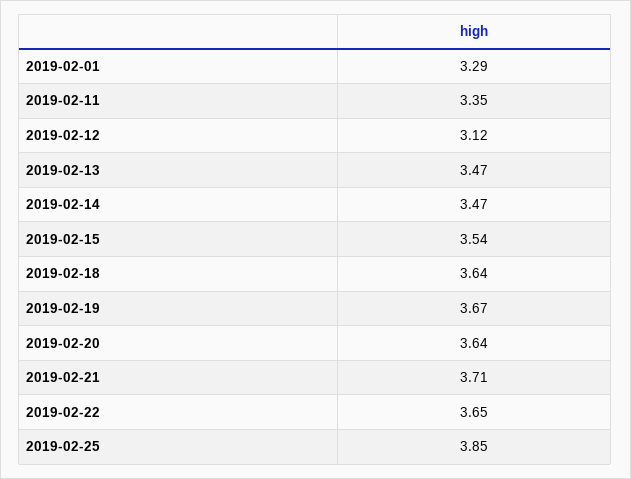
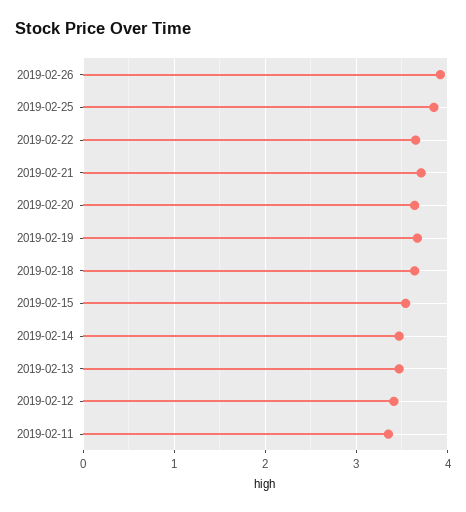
2019-02-01: 3.29 -> none
2019-02-12: 3.12 -> 3.4
2019-02-26: none -> 3.9

